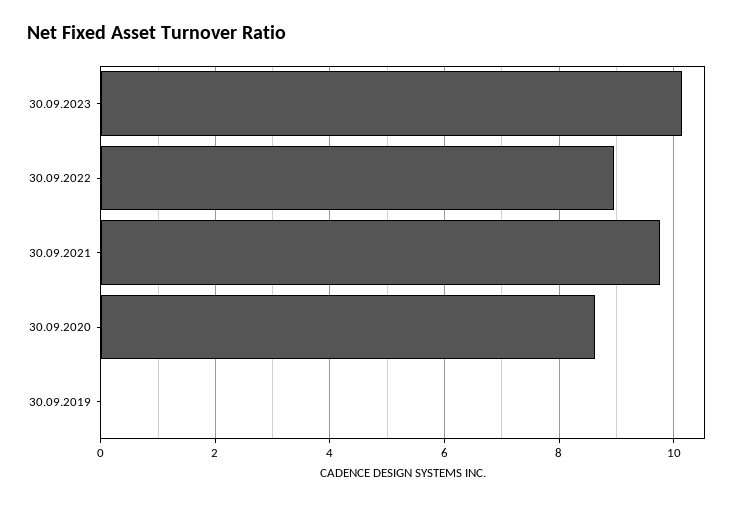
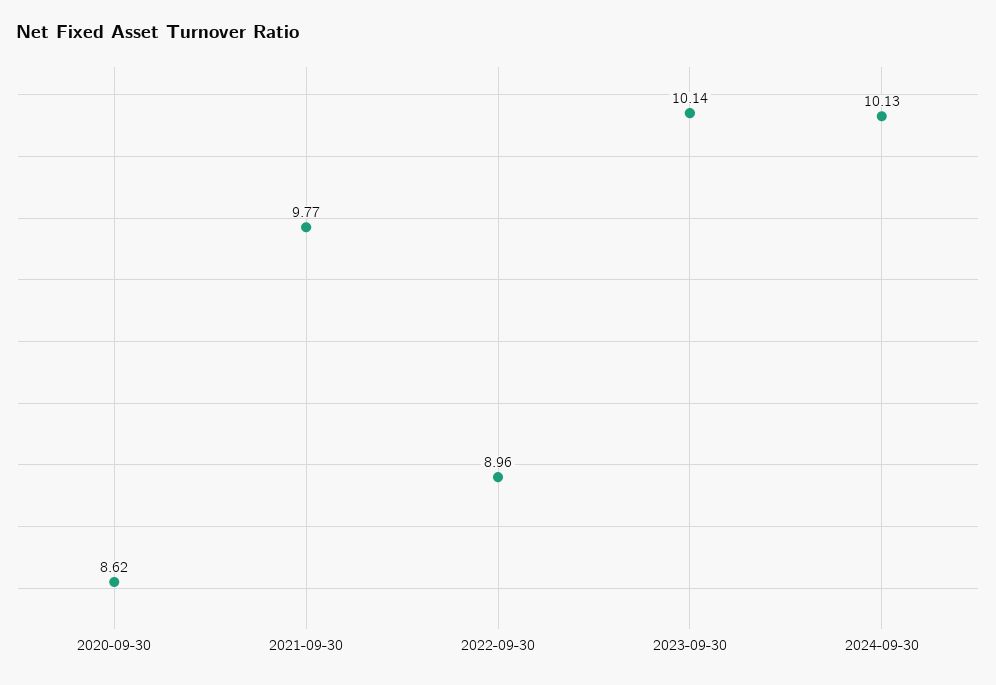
30.09.2019: 0 -> none
2024-09-30: none -> 10.13

